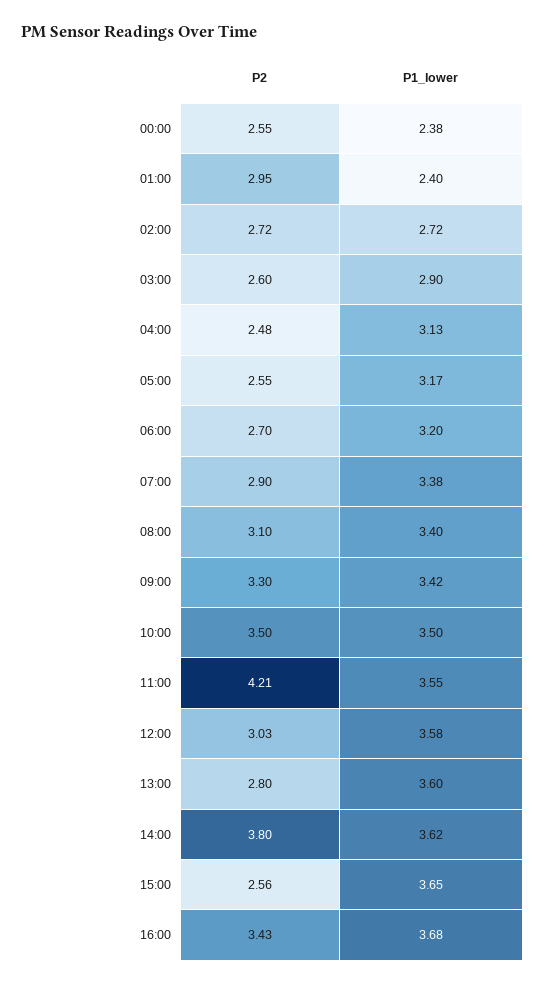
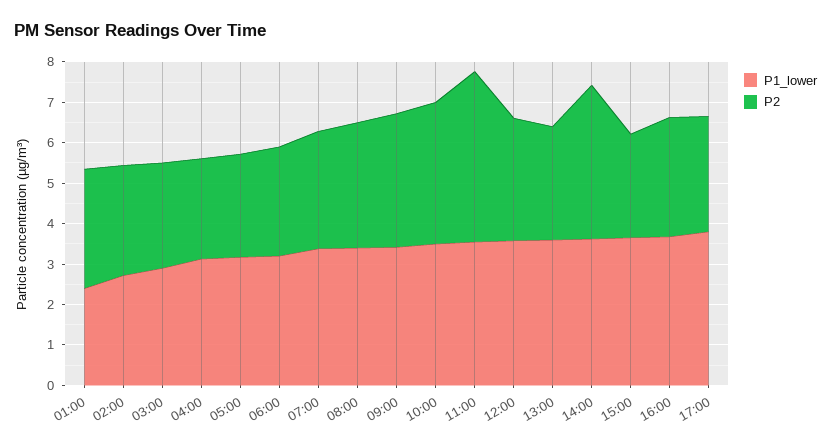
P2, 00:00: 2.55 -> none
P1_lower, 00:00: 2.38 -> none
P2, 16:00: 3.43 -> 3
P1_lower, 17:00: none -> 3.8
P2, 17:00: none -> 2.8

